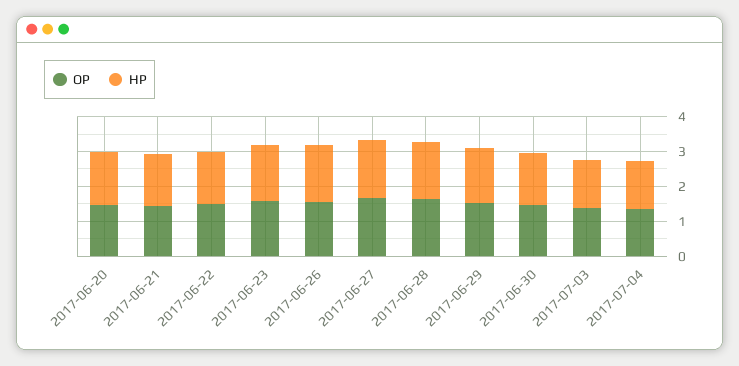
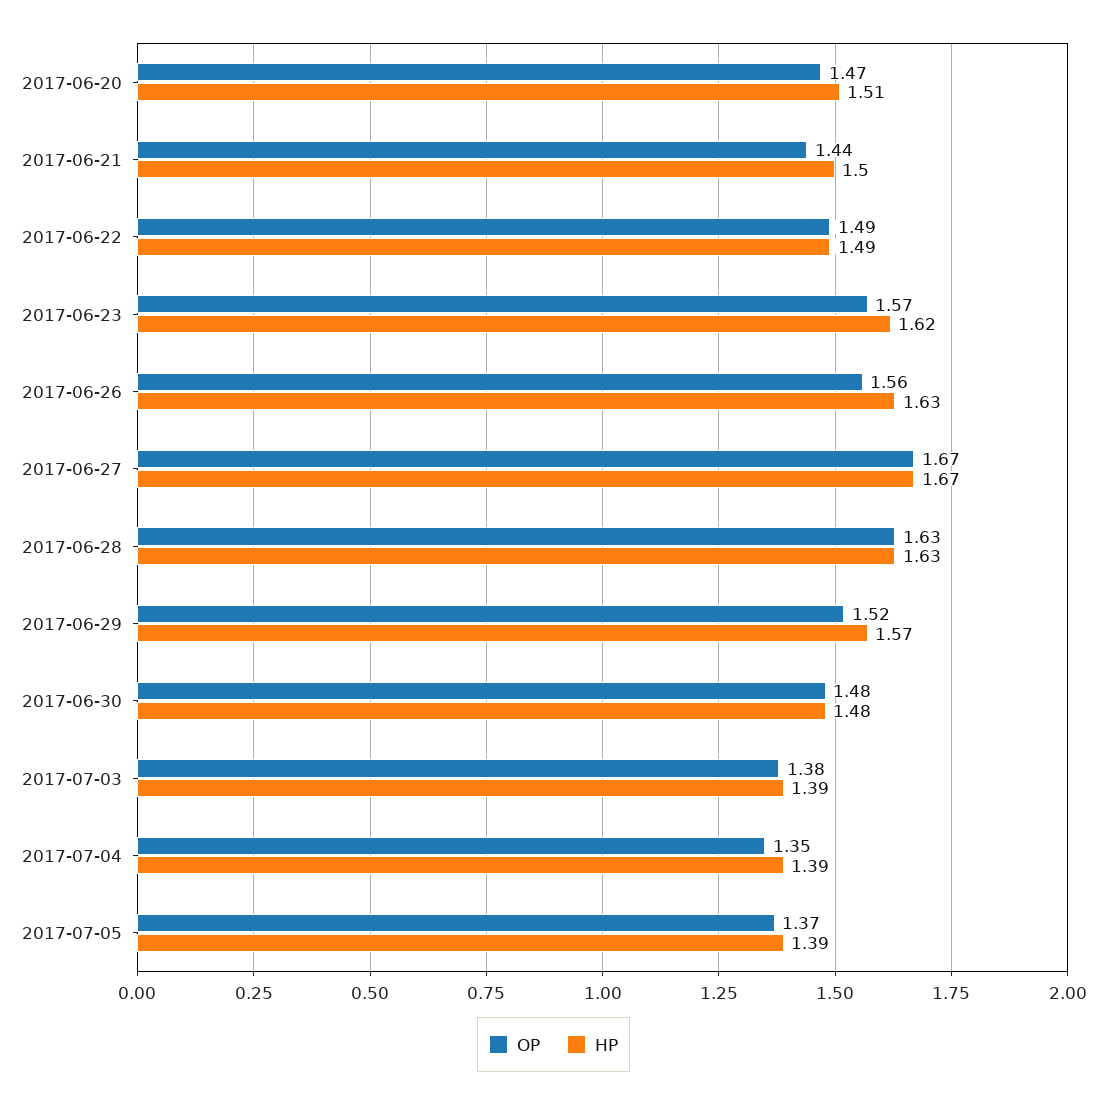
OP, 2017-07-05: none -> 1.37
HP, 2017-07-05: none -> 1.39

